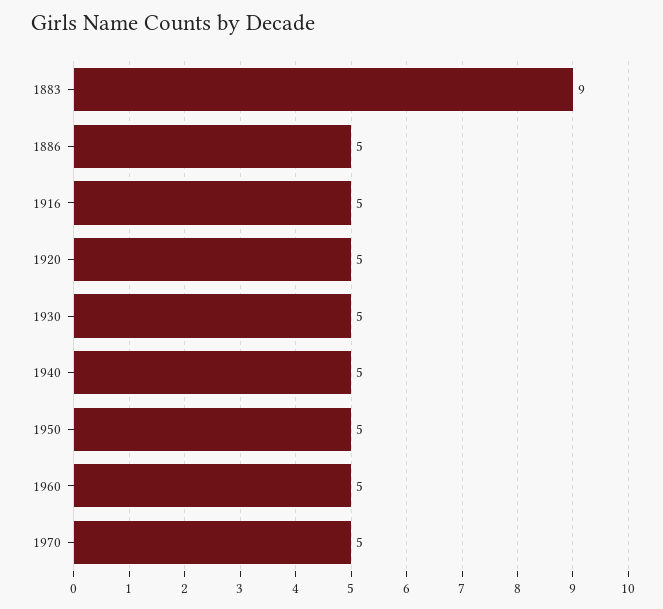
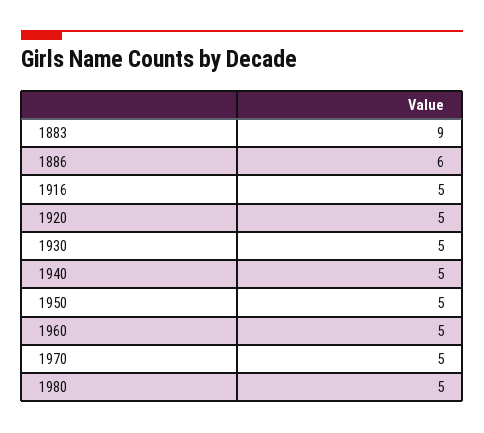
1886: 5 -> 6
1980: none -> 5

